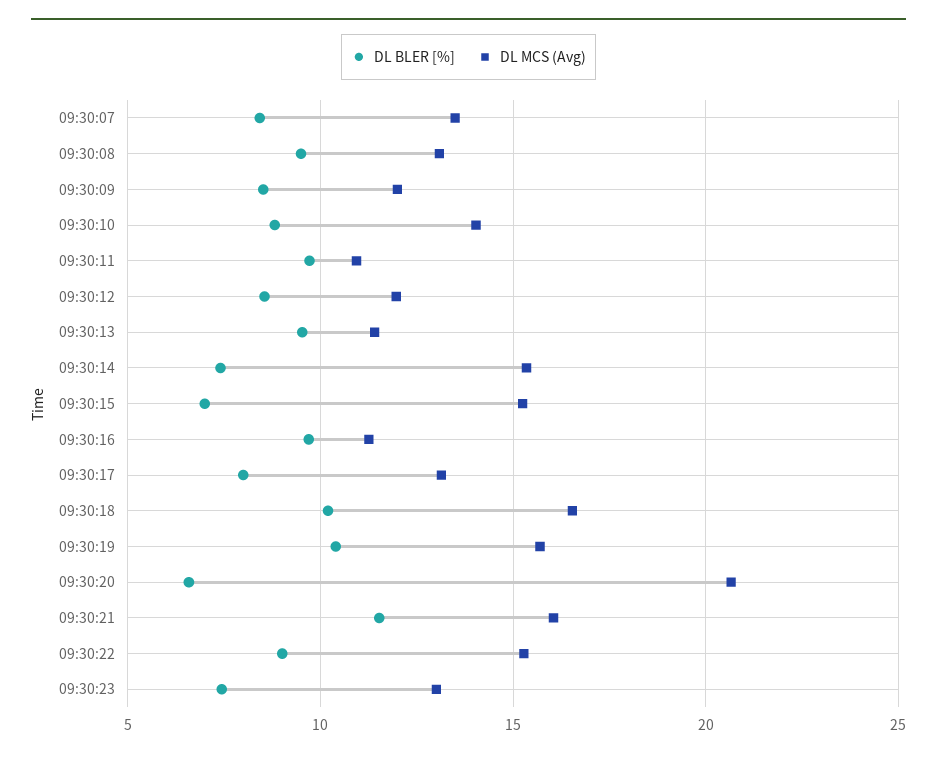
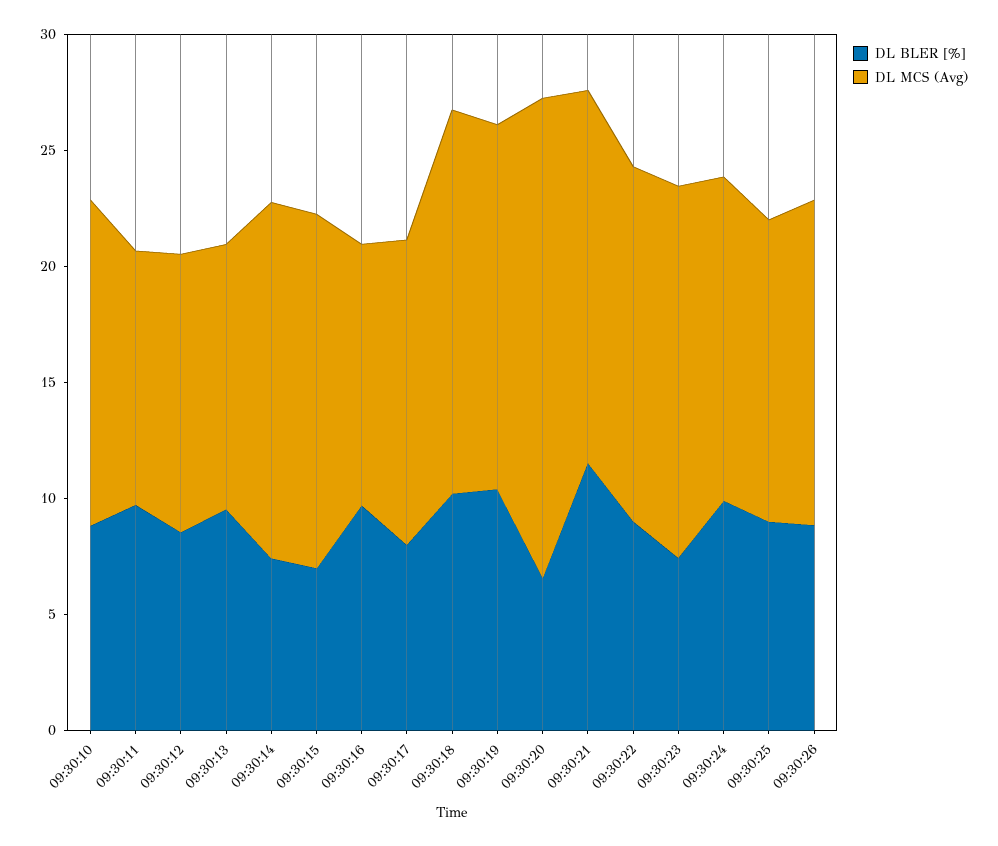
DL BLER [%], 09:30:07: 8.5 -> none
DL MCS (Avg), 09:30:07: 13.5 -> none
DL BLER [%], 09:30:08: 9.5 -> none
DL MCS (Avg), 09:30:08: 13 -> none
DL BLER [%], 09:30:09: 8.5 -> none
DL MCS (Avg), 09:30:09: 12 -> none
DL MCS (Avg), 09:30:23: 13 -> 16
DL BLER [%], 09:30:24: none -> 10
DL MCS (Avg), 09:30:24: none -> 14
DL BLER [%], 09:30:25: none -> 9
DL MCS (Avg), 09:30:25: none -> 13
DL BLER [%], 09:30:26: none -> 9
DL MCS (Avg), 09:30:26: none -> 14

